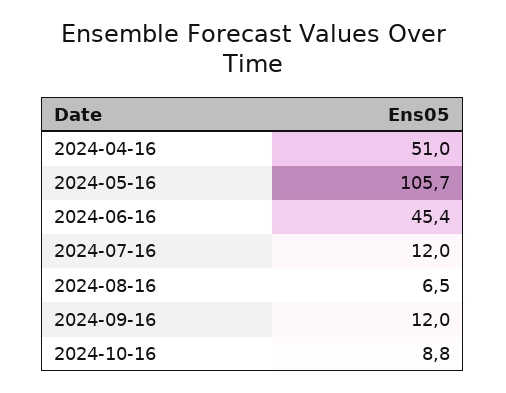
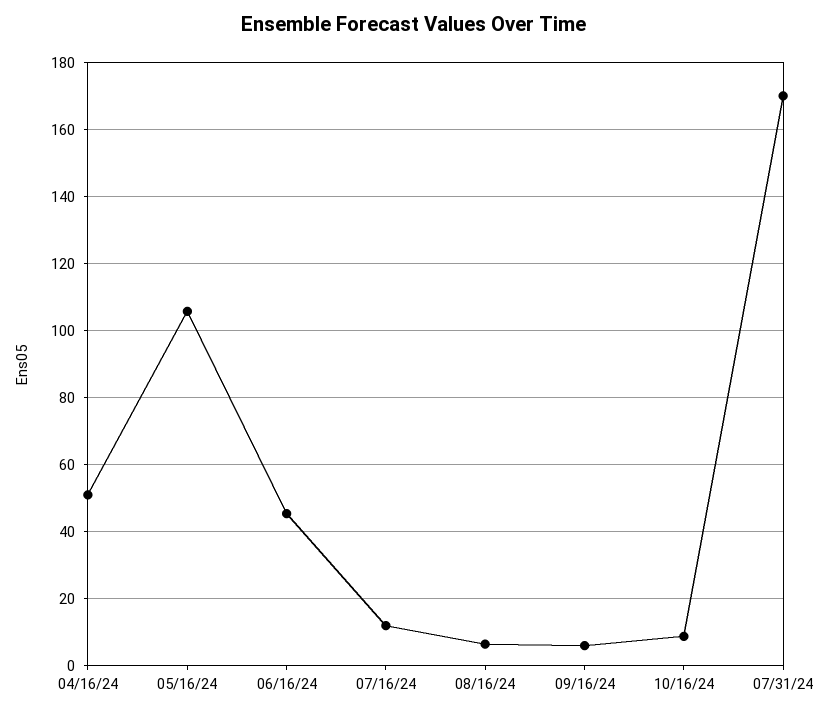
2024-09-16: 12 -> 6
07/31/24: none -> 170

